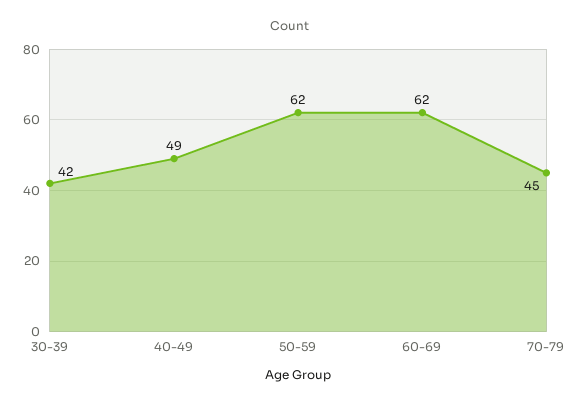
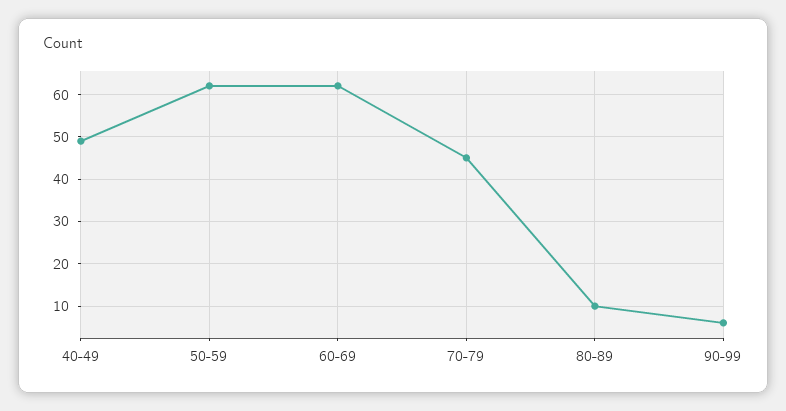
30-39: 42 -> none
80-89: none -> 10
90-99: none -> 5

